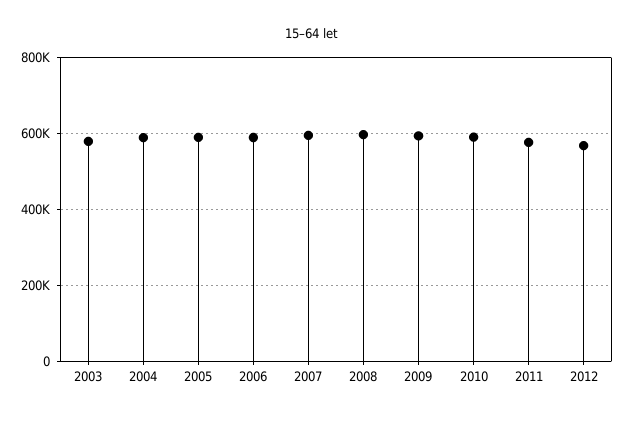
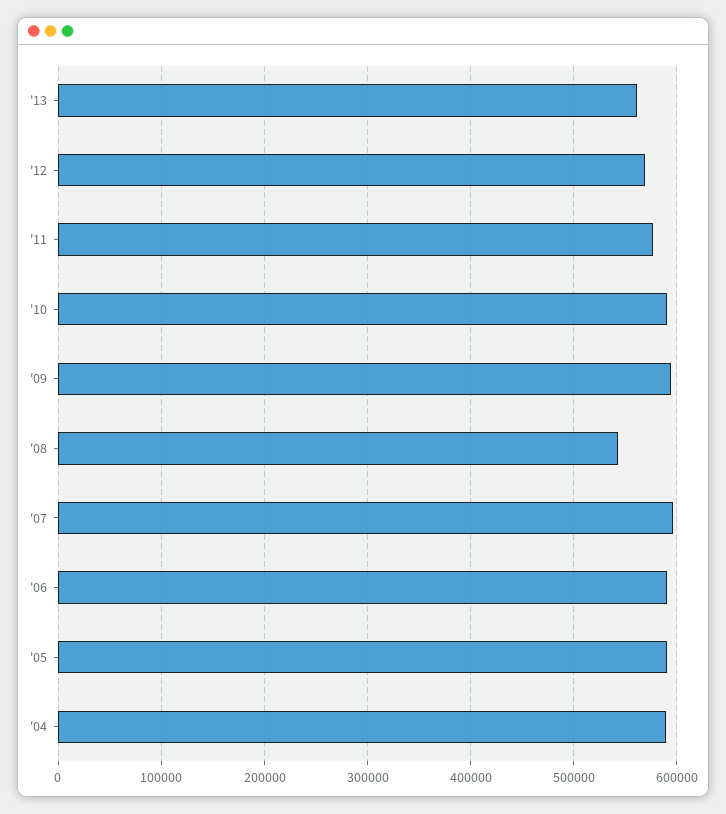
2003: 580000 -> none
2008: 600000 -> 540000
'13: none -> 560000

